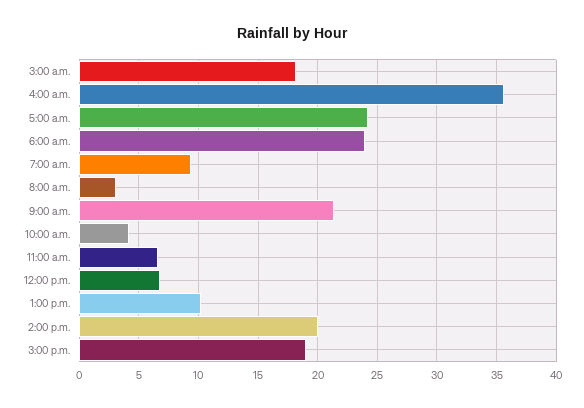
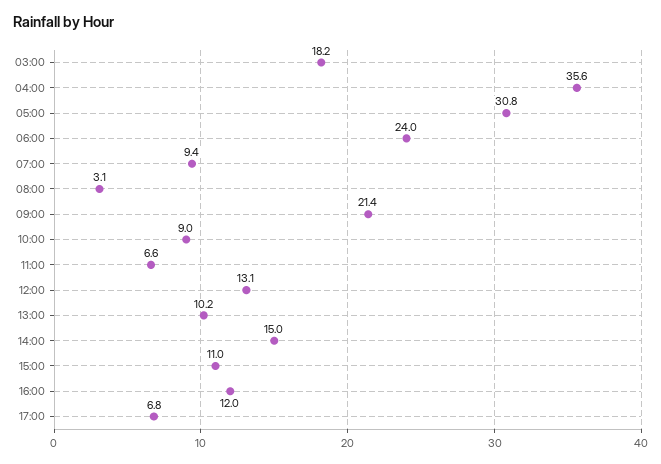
5:00 a.m.: 24 -> 30.8
10:00 a.m.: 4 -> 9
12:00 p.m.: 7 -> 13.1
2:00 p.m.: 20 -> 15
3:00 p.m.: 19 -> 11
16:00: none -> 12
17:00: none -> 6.8

